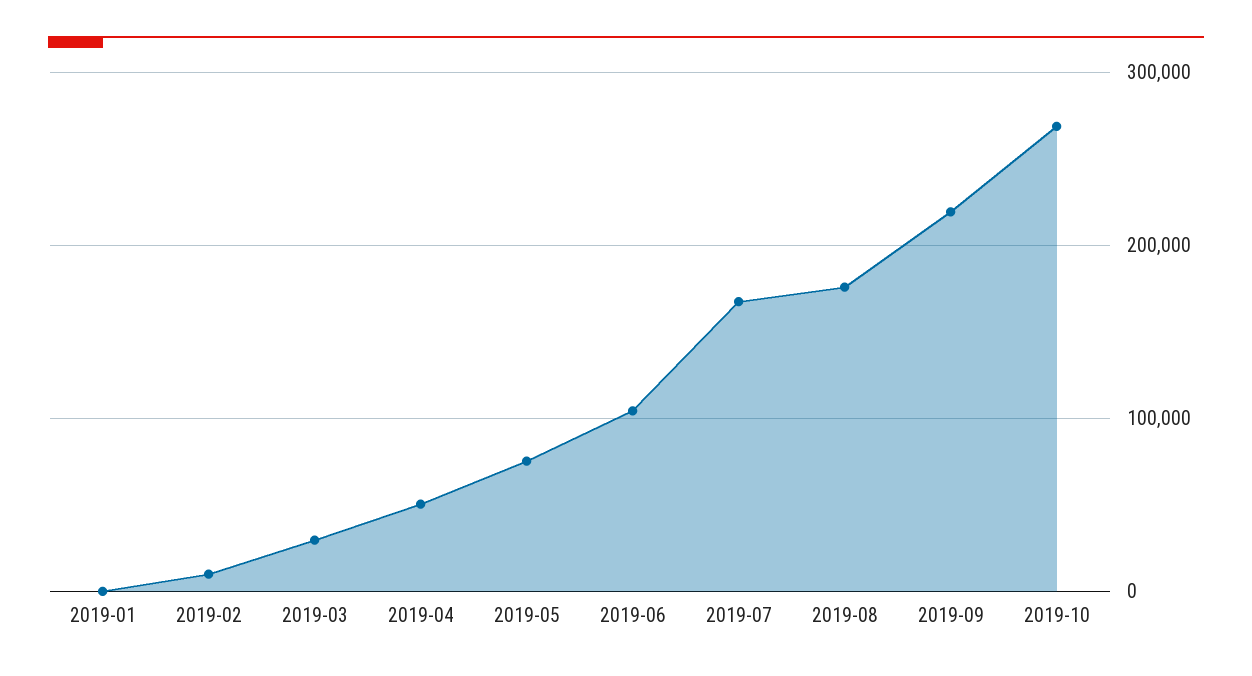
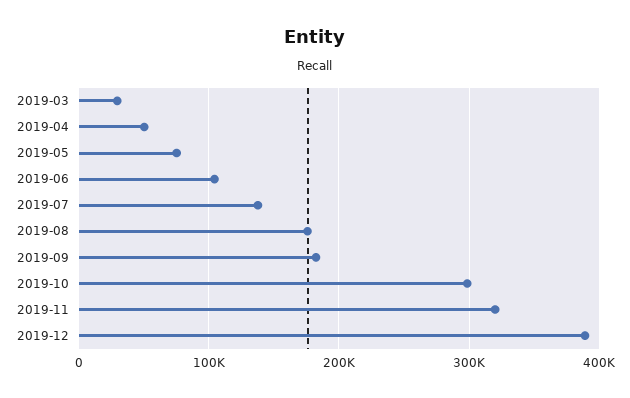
2019-01: 0 -> none
2019-02: 10000 -> none
2019-07: 170000 -> 140000
2019-09: 220000 -> 180000
2019-10: 270000 -> 300000
2019-11: none -> 320000
2019-12: none -> 390000

